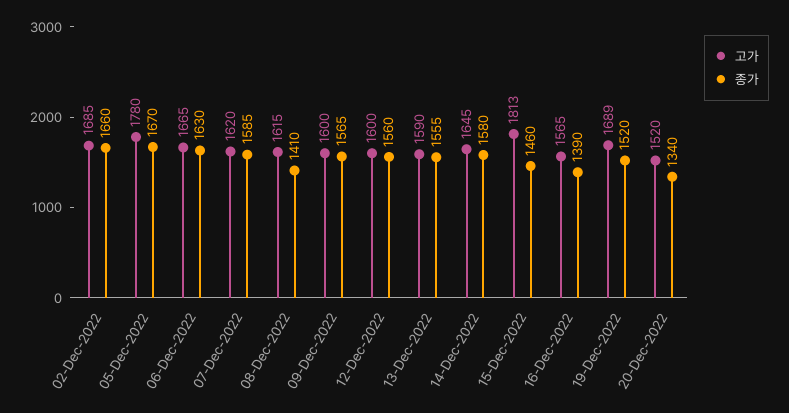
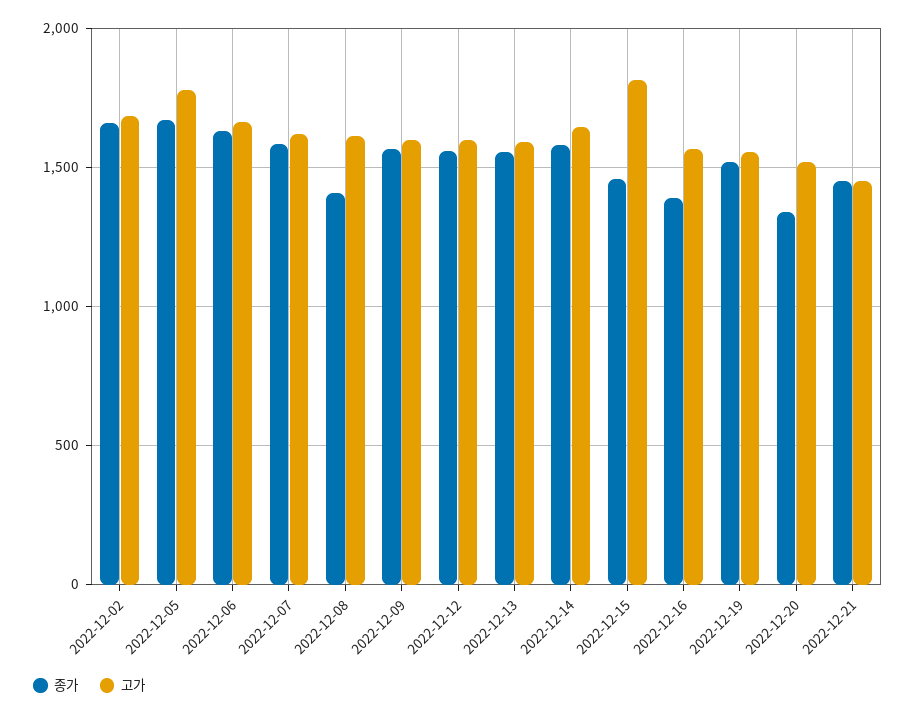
고가, 19-Dec-2022: 1689 -> 1550
종가, 2022-12-21: none -> 1450
고가, 2022-12-21: none -> 1450

